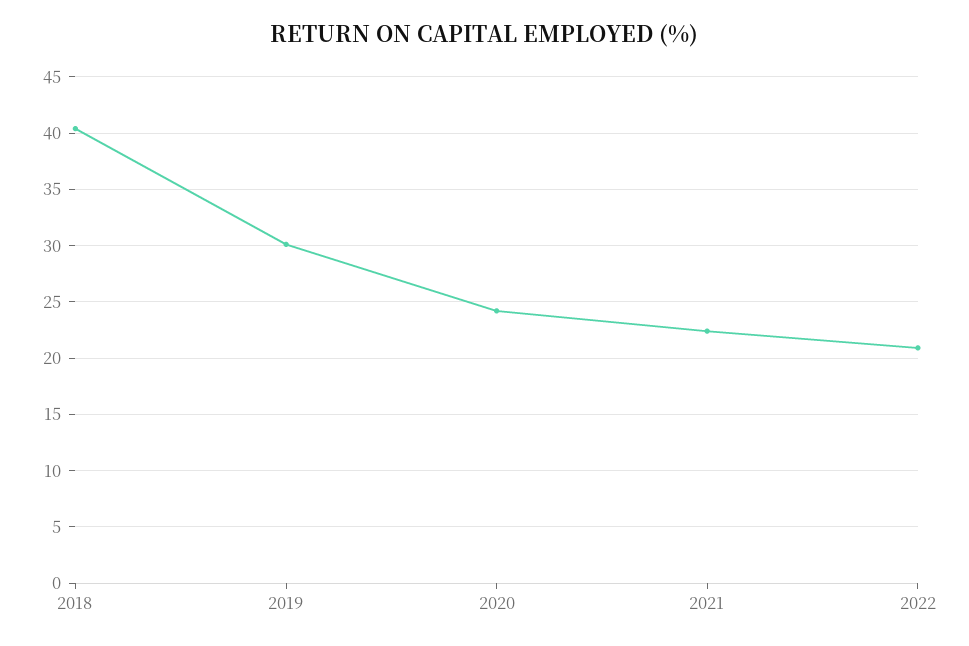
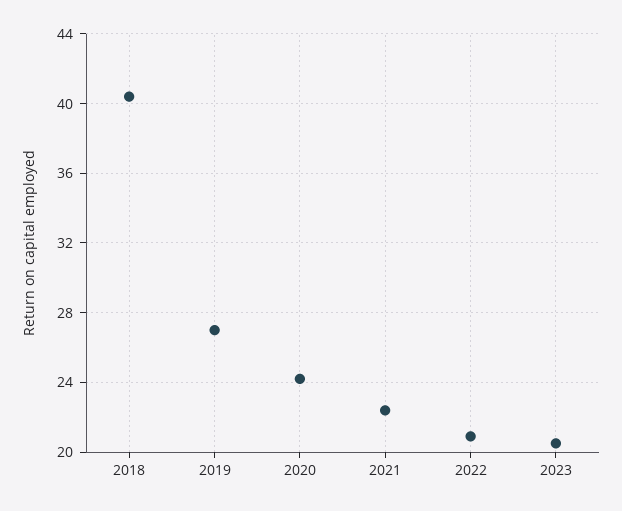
2019: 30 -> 27
2023: none -> 20.5

